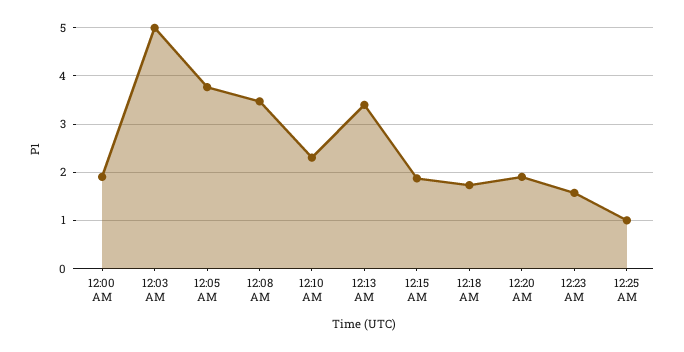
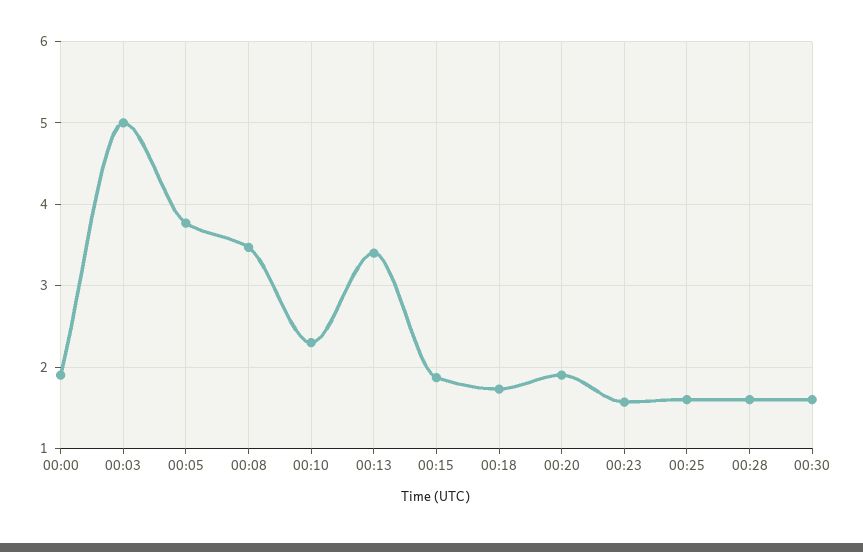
12:25 AM: 1 -> 1.6
00:28: none -> 1.6
00:30: none -> 1.6

